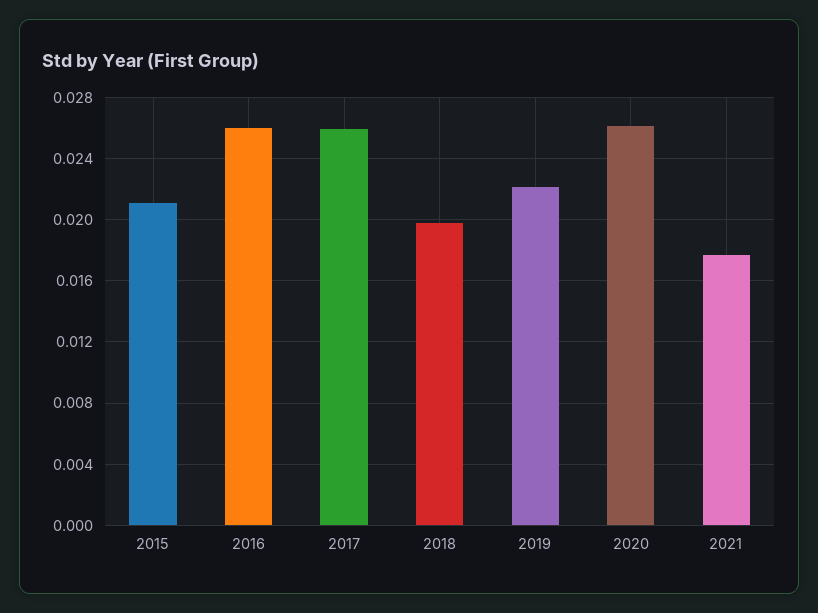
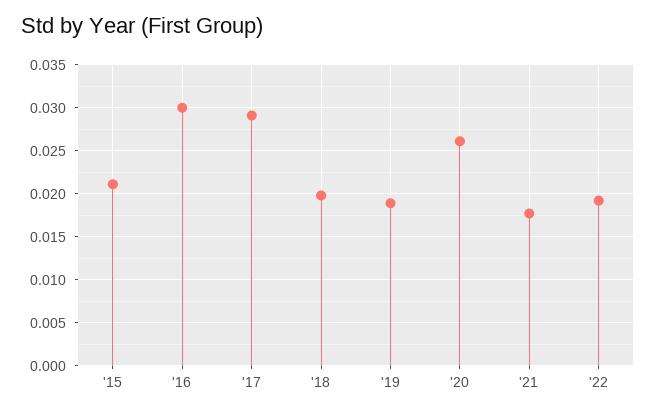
2016: 0.026 -> 0.03
2017: 0.026 -> 0.029
2019: 0.022 -> 0.019
'22: none -> 0.019

